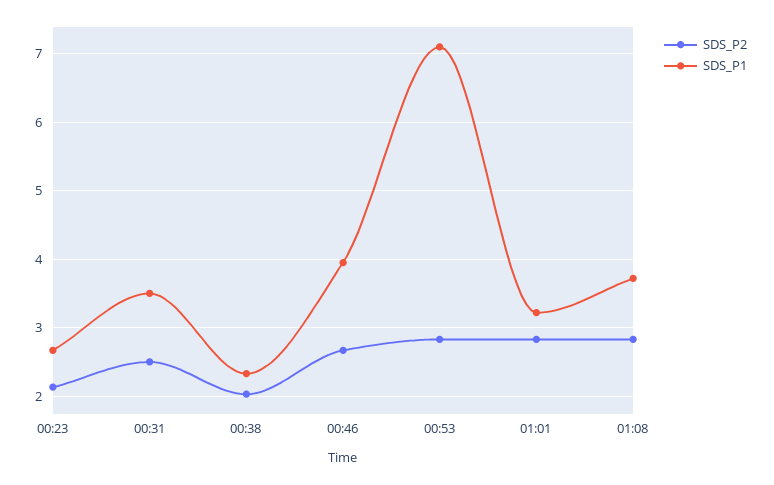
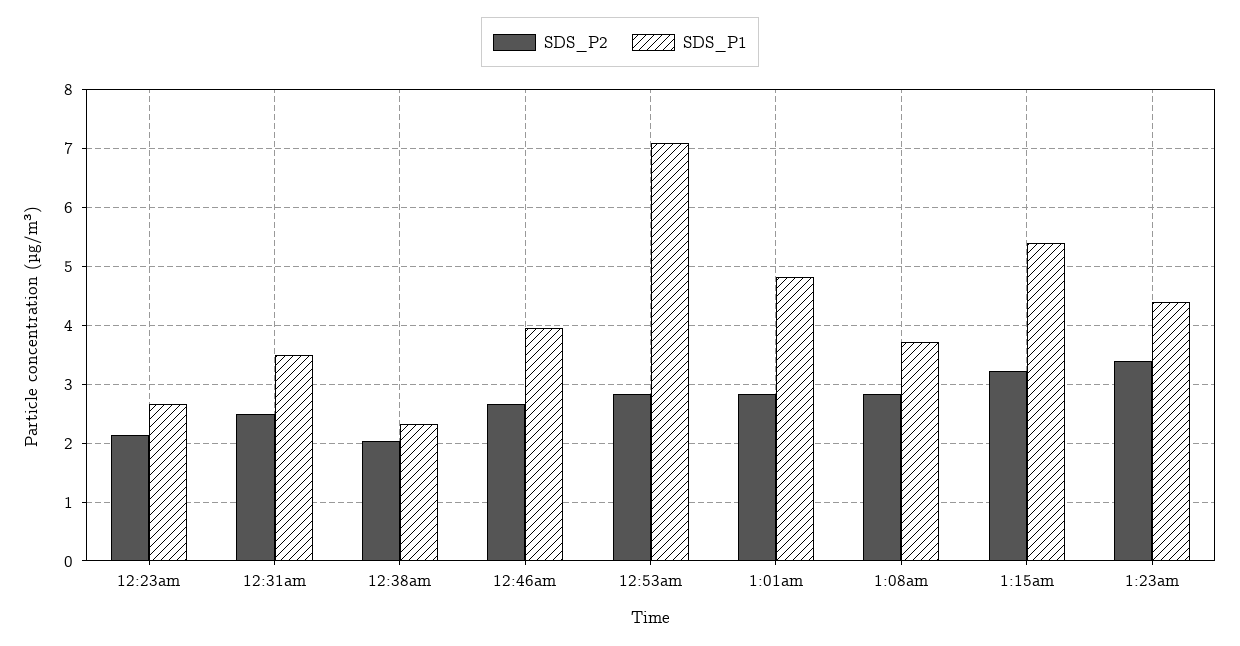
SDS_P1, 01:01: 3.2 -> 4.8
SDS_P2, 1:15am: none -> 3.2
SDS_P1, 1:15am: none -> 5.4
SDS_P2, 1:23am: none -> 3.4
SDS_P1, 1:23am: none -> 4.4

